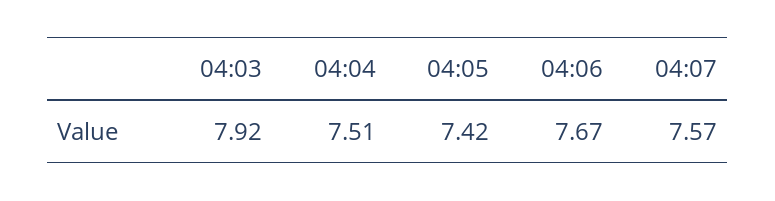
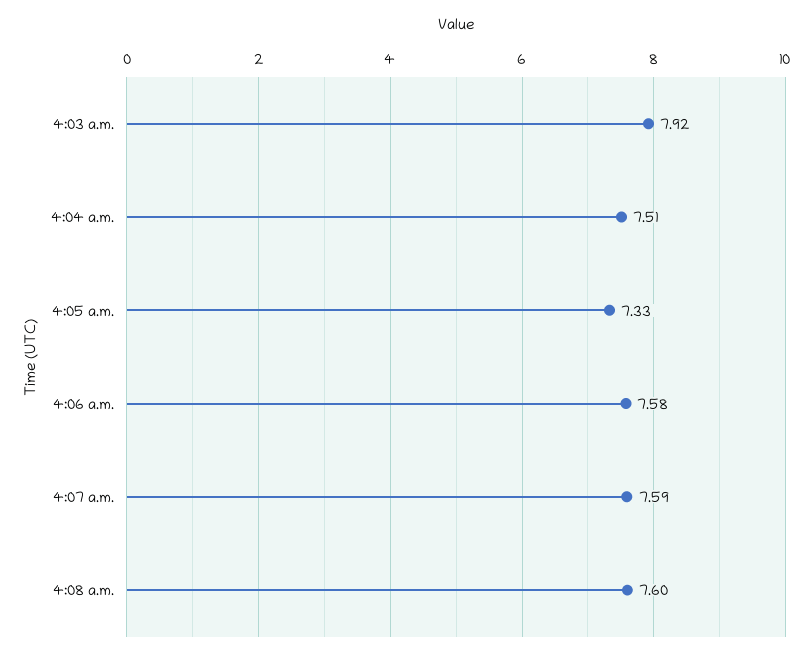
04:05: 7.42 -> 7.33
04:06: 7.67 -> 7.58
04:07: 7.57 -> 7.59
4:08 a.m.: none -> 7.6

